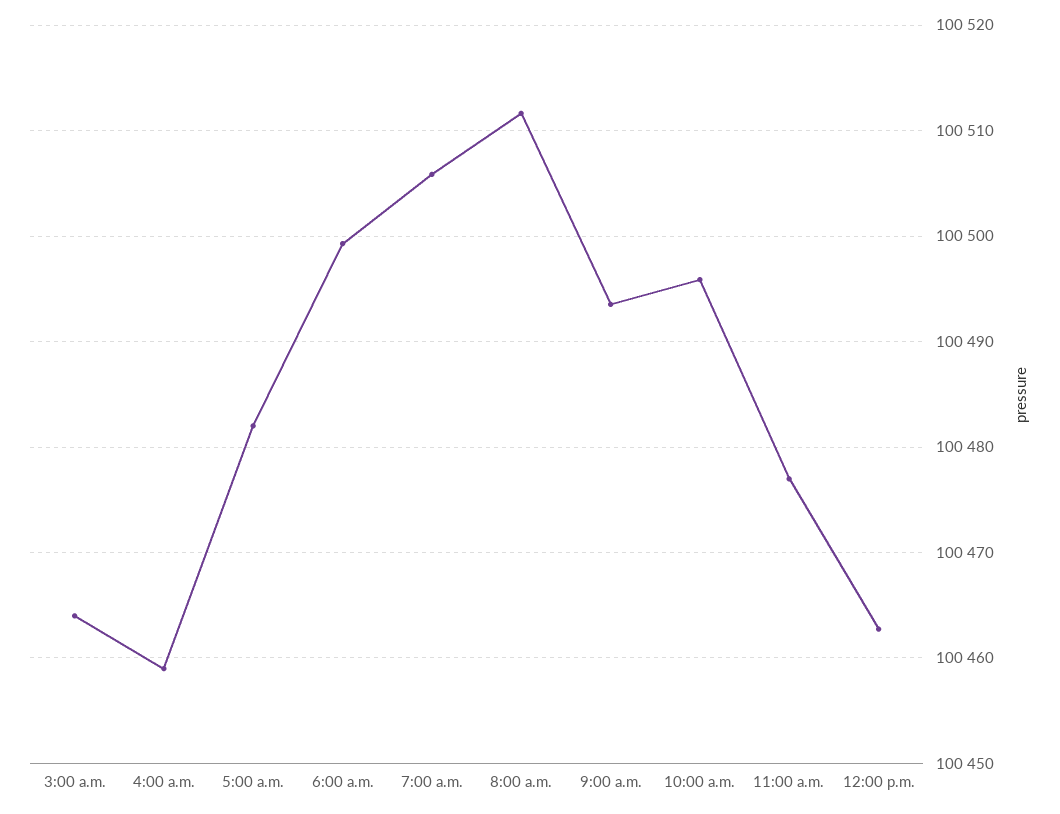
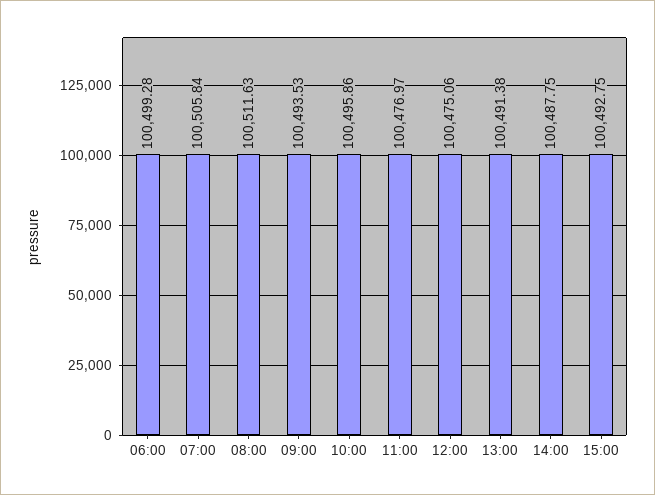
3:00 a.m.: 100464 -> none
4:00 a.m.: 100459 -> none
5:00 a.m.: 100482 -> none
12:00 p.m.: 100463 -> 100475.06
13:00: none -> 100491.38
14:00: none -> 100487.75
15:00: none -> 100492.75

